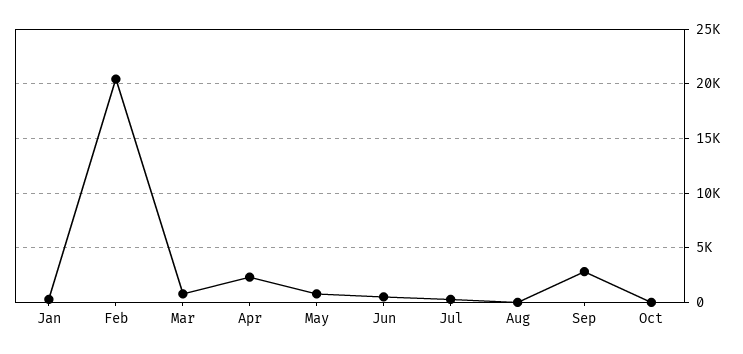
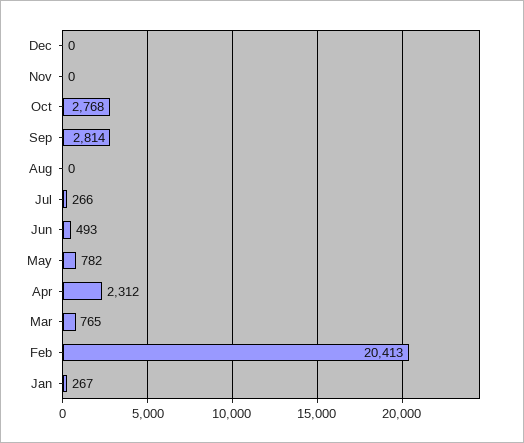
Oct: 0 -> 2768
Dec: none -> 0
Nov: none -> 0

